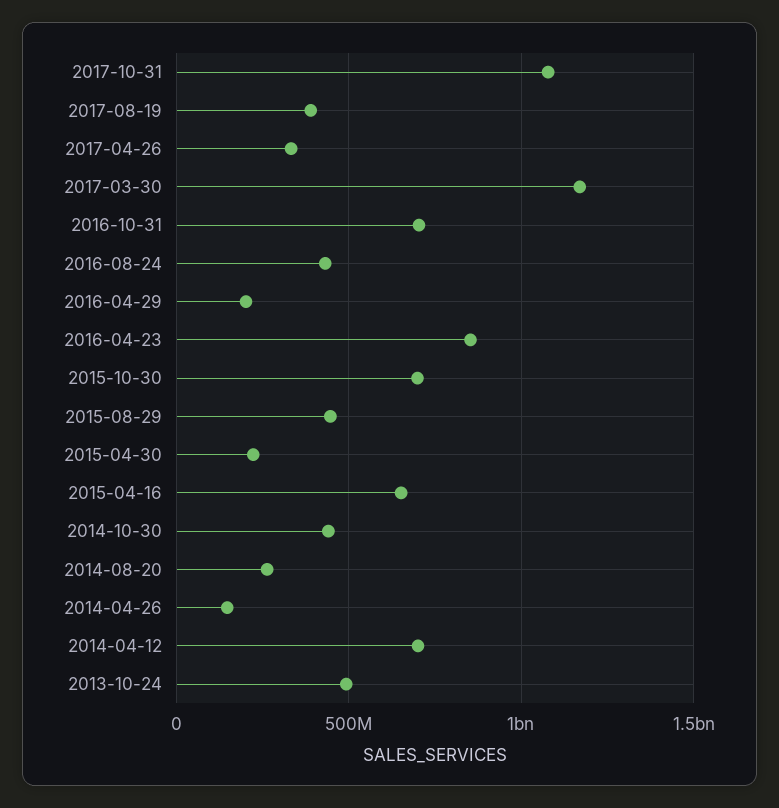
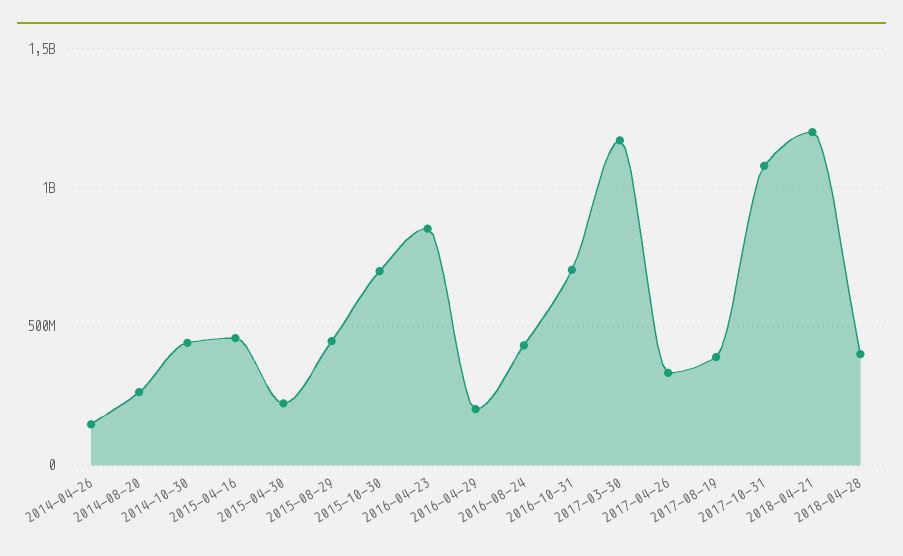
2015-04-16: 650000000 -> 450000000
2014-04-12: 700000000 -> none
2013-10-24: 500000000 -> none
2018-04-21: none -> 1200000000
2018-04-28: none -> 400000000

